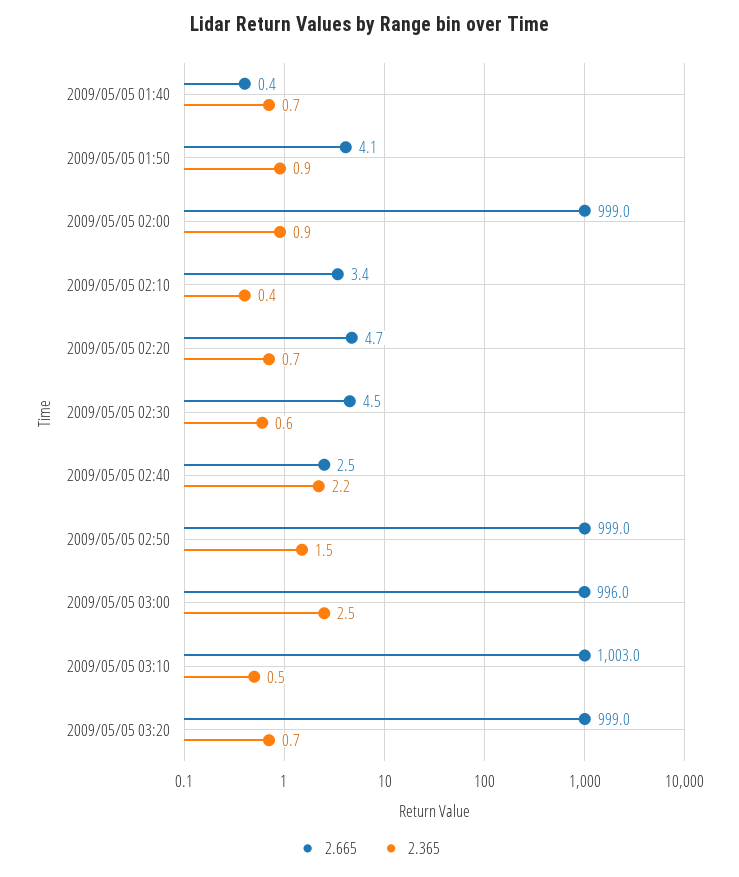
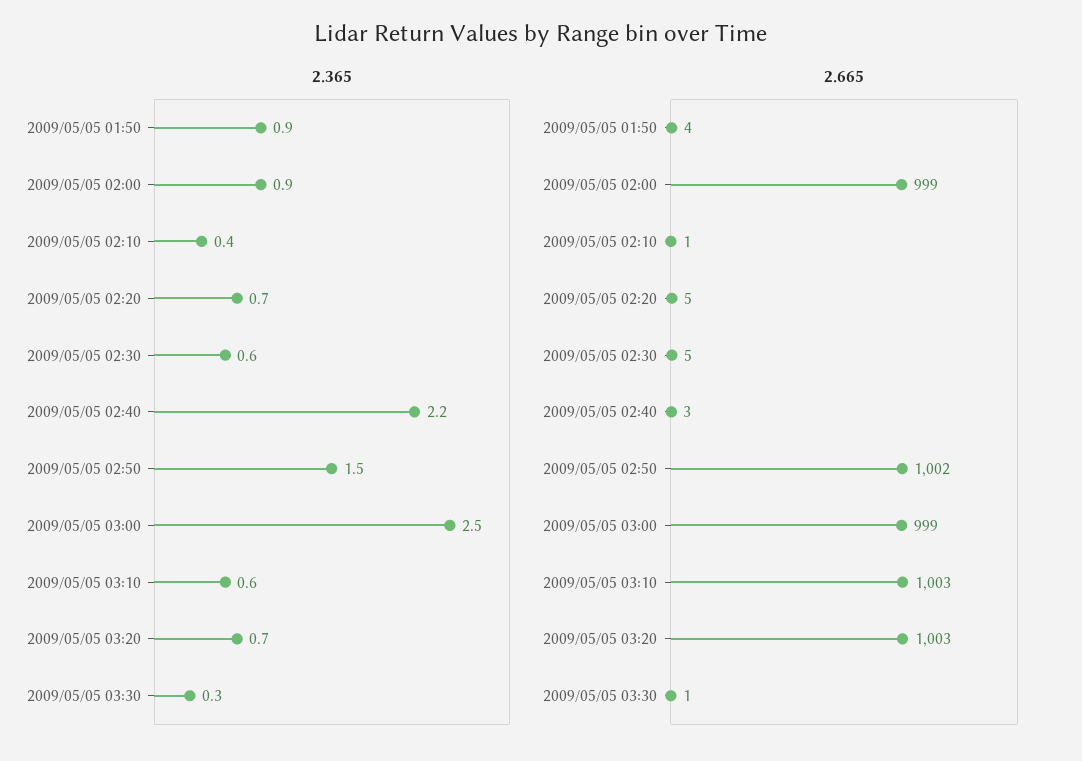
2.665, 2009/05/05 01:40: 0.4 -> none
2.365, 2009/05/05 01:40: 0.7 -> none
2.665, 2009/05/05 02:10: 3.4 -> 1
2.665, 2009/05/05 02:50: 999 -> 1002
2.665, 2009/05/05 03:00: 996 -> 999
2.365, 2009/05/05 03:10: 0.5 -> 0.6
2.665, 2009/05/05 03:20: 999 -> 1003
2.365, 2009/05/05 03:30: none -> 0.3
2.665, 2009/05/05 03:30: none -> 1

